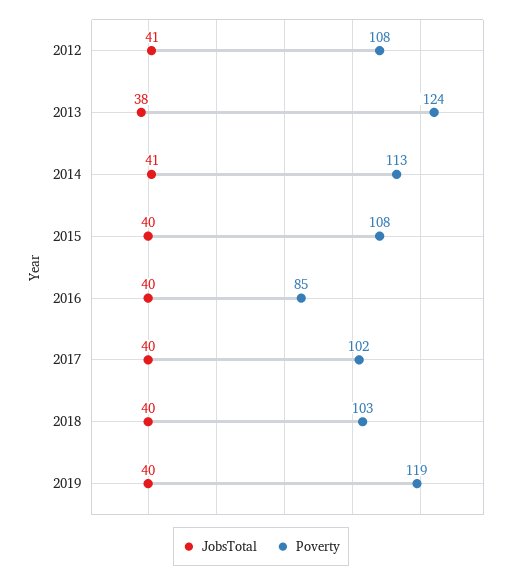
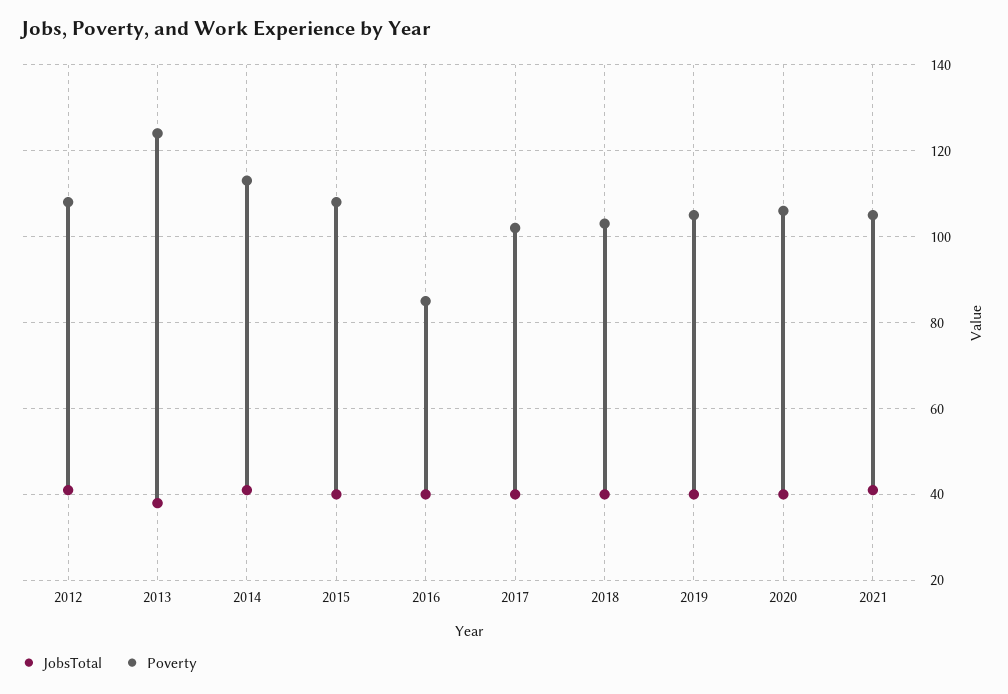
Poverty, 2019: 119 -> 105
JobsTotal, 2020: none -> 40
Poverty, 2020: none -> 105
JobsTotal, 2021: none -> 40
Poverty, 2021: none -> 105

